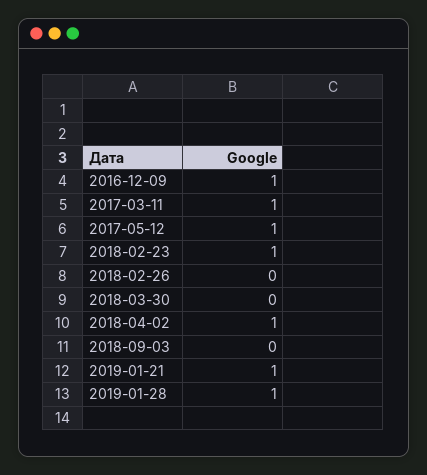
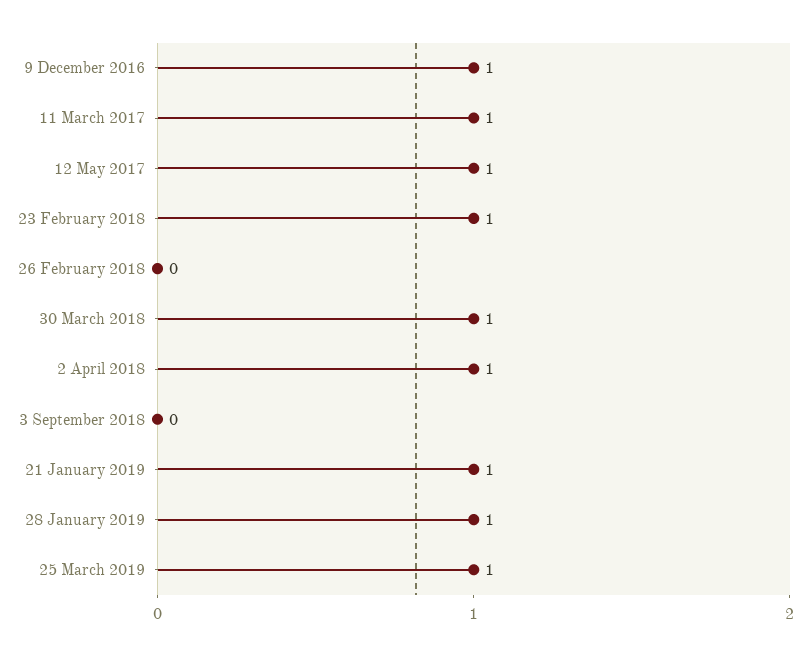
2018-03-30: 0 -> 1
25 March 2019: none -> 1

